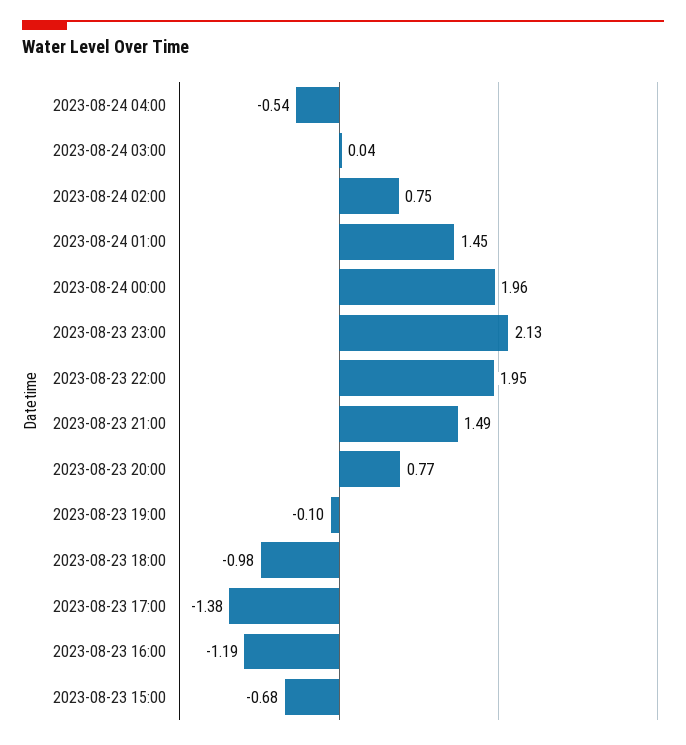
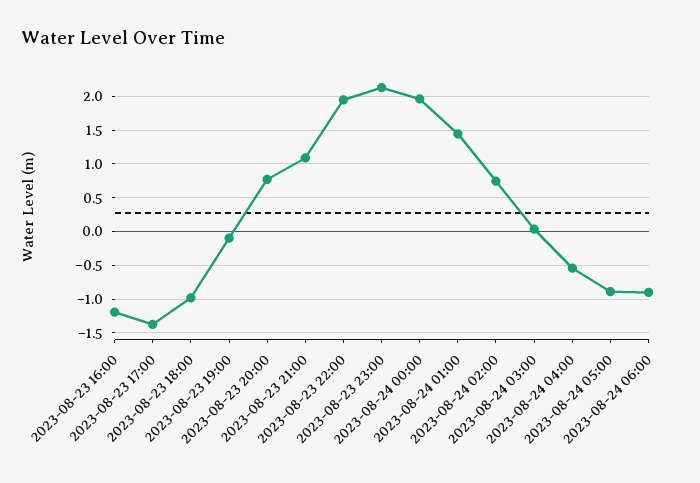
2023-08-23 21:00: 1.49 -> 1.1
2023-08-23 15:00: -0.68 -> none
2023-08-24 05:00: none -> -0.9
2023-08-24 06:00: none -> -0.9

